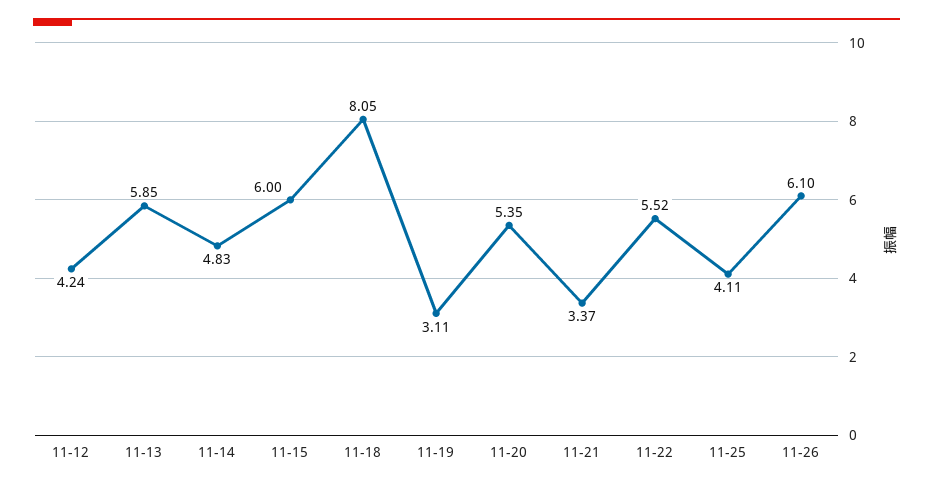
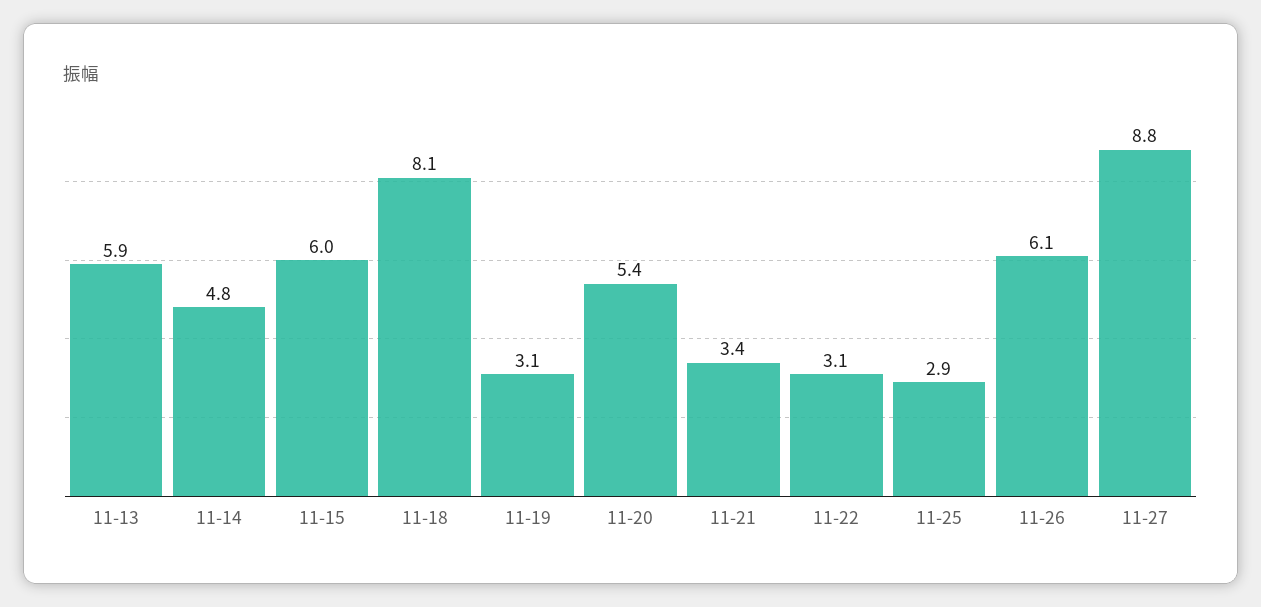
11-12: 4.24 -> none
11-22: 5.52 -> 3.1
11-25: 4.11 -> 2.9
11-27: none -> 8.8

